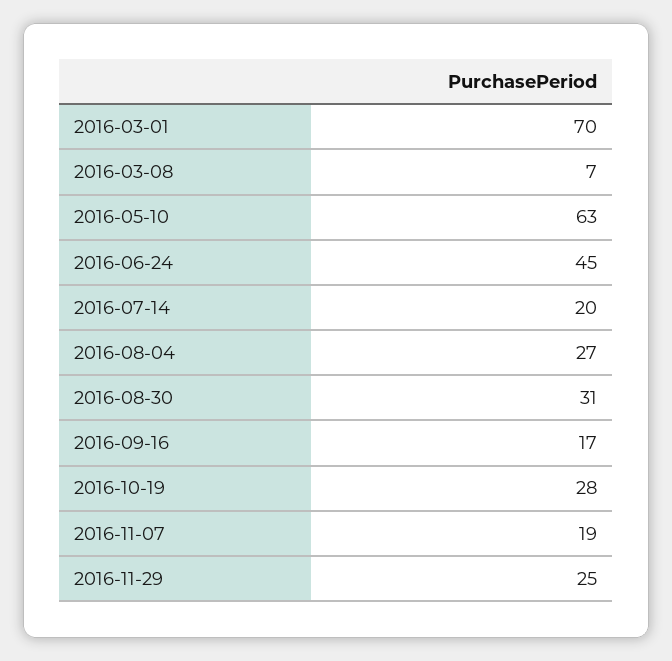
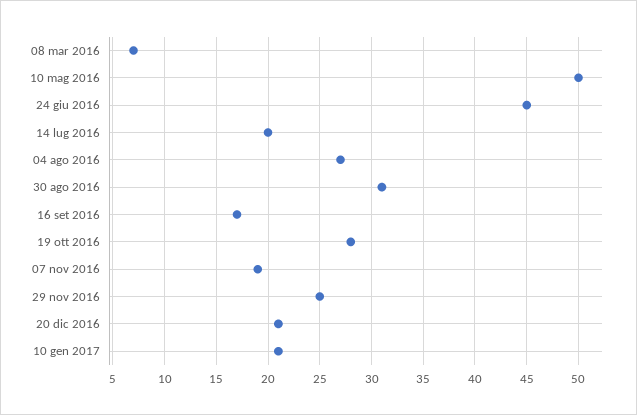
2016-03-01: 70 -> none
2016-05-10: 63 -> 50
20 dic 2016: none -> 21
10 gen 2017: none -> 21

